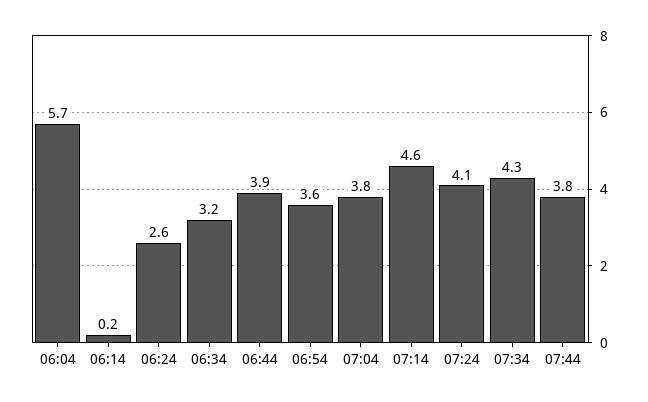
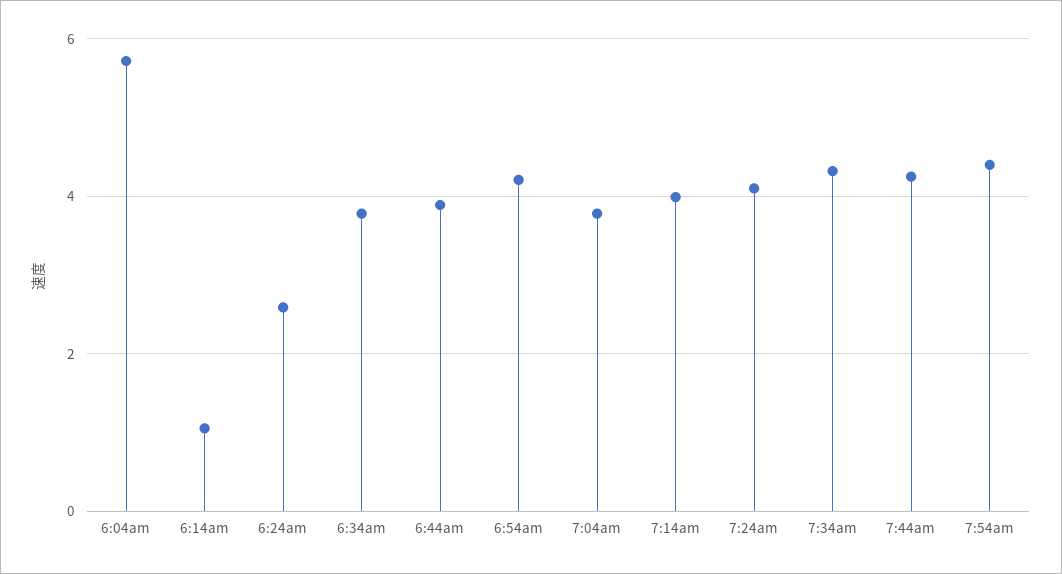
06:14: 0.2 -> 1
06:34: 3.2 -> 3.8
06:54: 3.6 -> 4.2
07:14: 4.6 -> 4
07:44: 3.8 -> 4.2
7:54am: none -> 4.4

